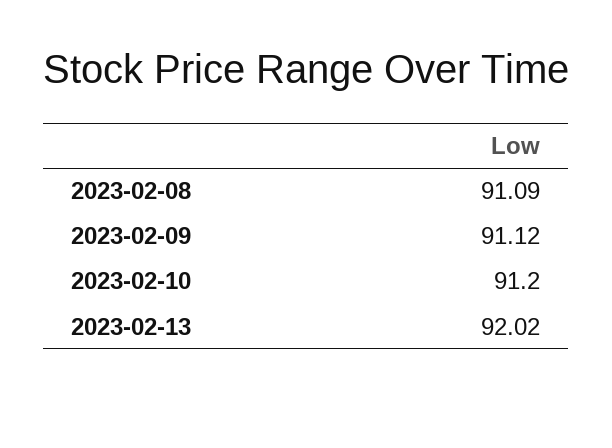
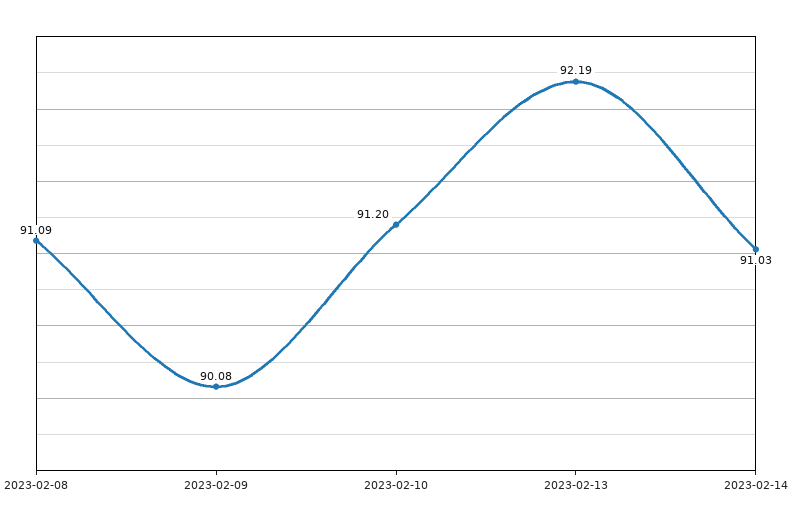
2023-02-09: 91.12 -> 90.08
2023-02-13: 92.02 -> 92.19
2023-02-14: none -> 91.03

